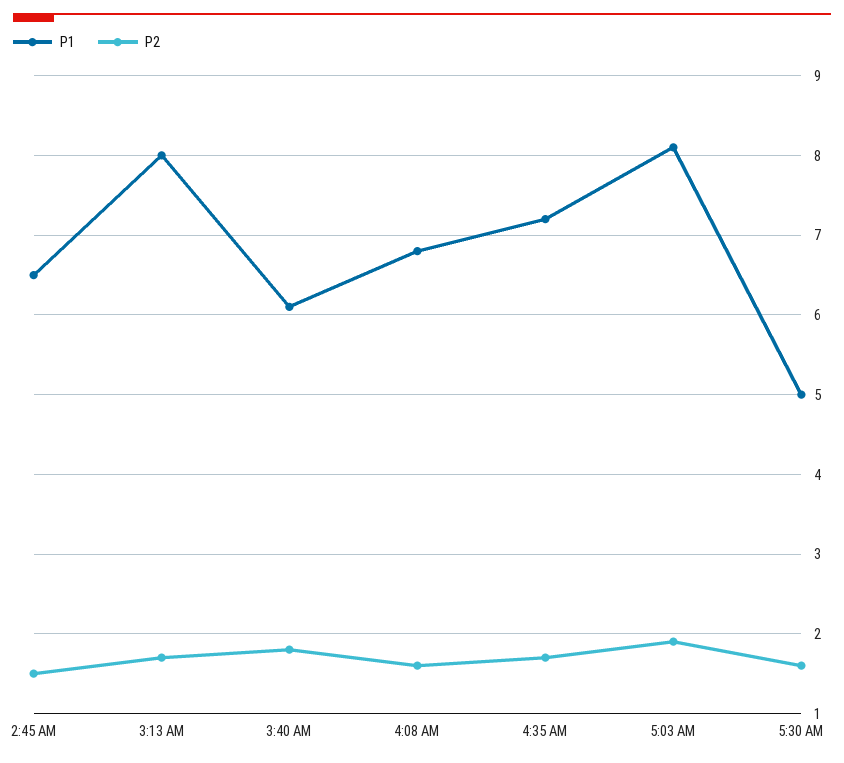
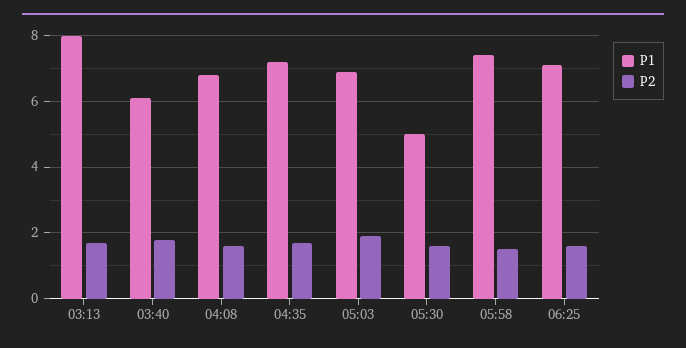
P1, 2:45 AM: 6.5 -> none
P2, 2:45 AM: 1.5 -> none
P1, 5:03 AM: 8.1 -> 7
P1, 05:58: none -> 7.5
P2, 05:58: none -> 1.5
P1, 06:25: none -> 7
P2, 06:25: none -> 1.5

